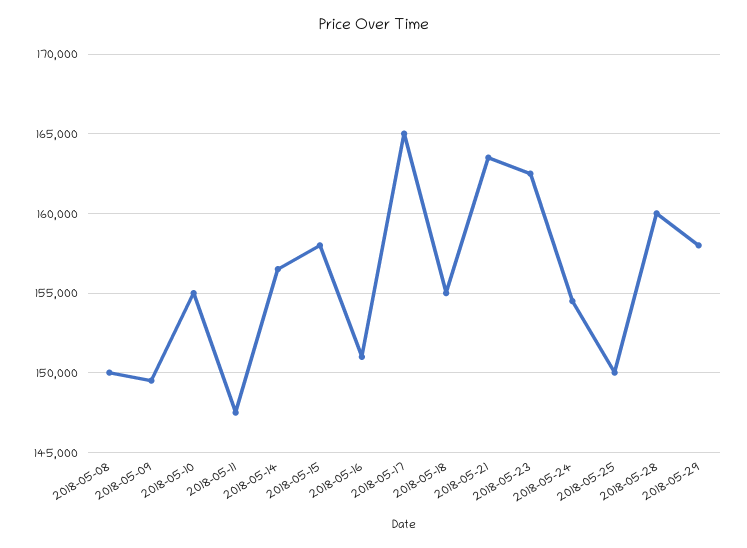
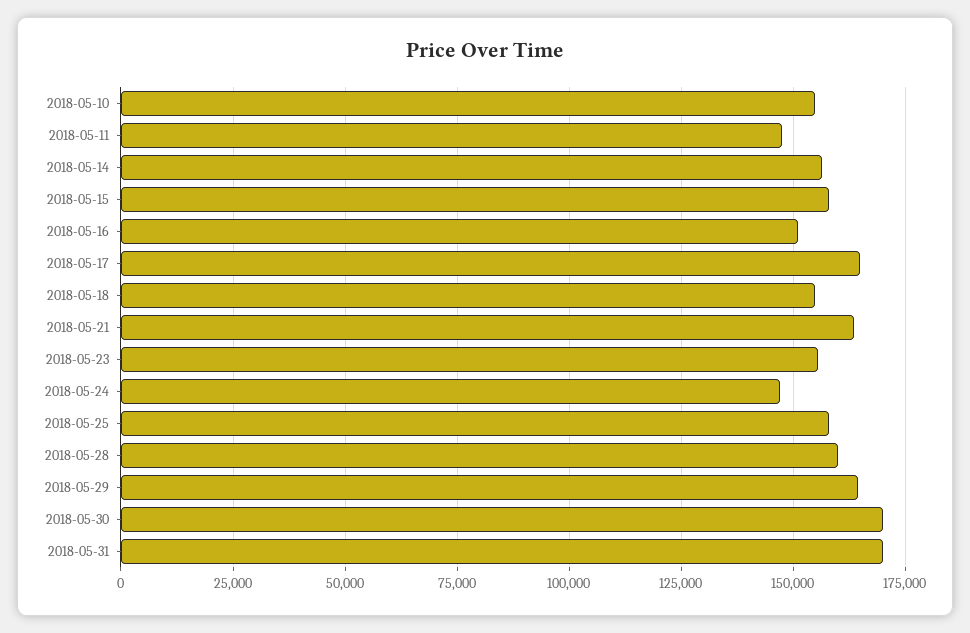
2018-05-08: 150000 -> none
2018-05-09: 149500 -> none
2018-05-23: 162500 -> 155000
2018-05-24: 154500 -> 147500
2018-05-25: 150000 -> 157500
2018-05-29: 158000 -> 165000
2018-05-30: none -> 170000
2018-05-31: none -> 170000

